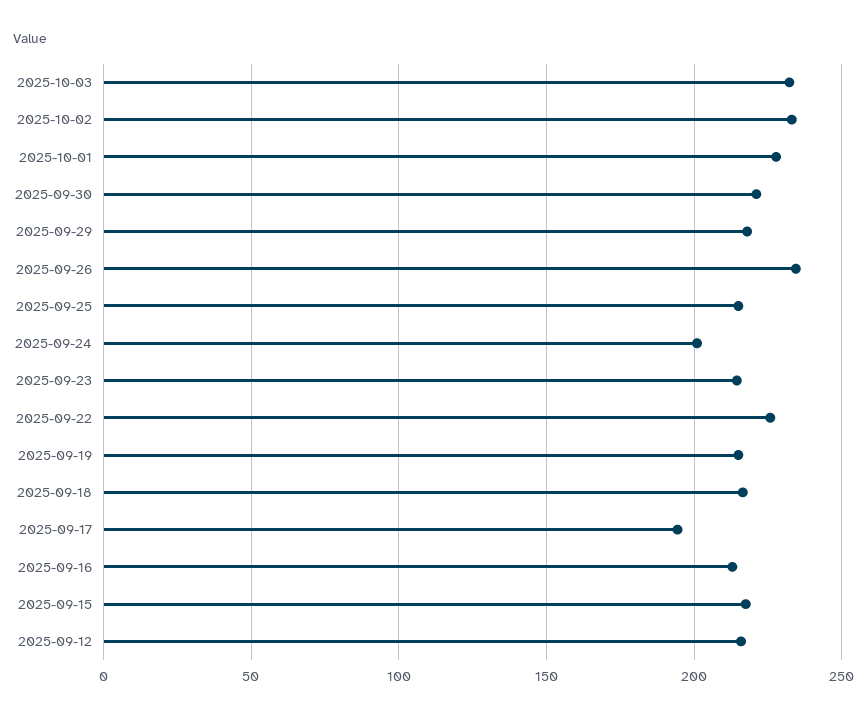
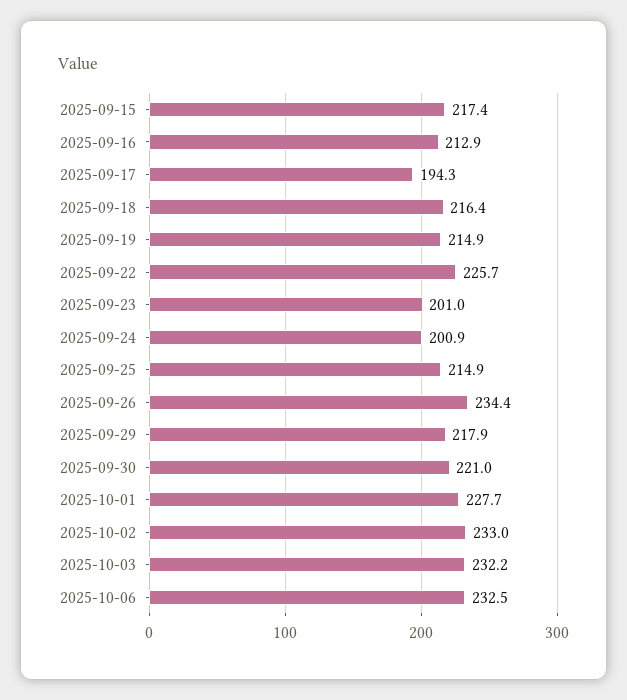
2025-09-23: 215 -> 201
2025-09-12: 215 -> none
2025-10-06: none -> 232.5

